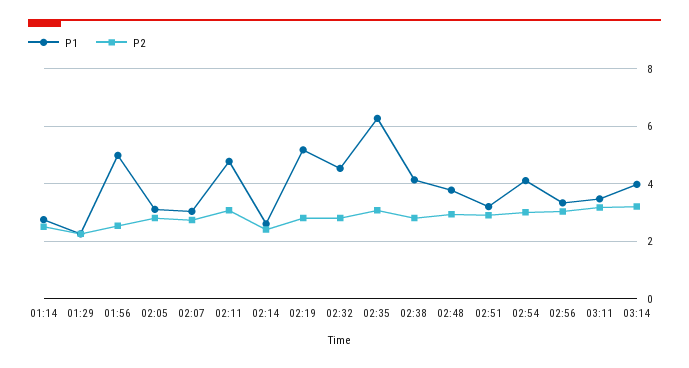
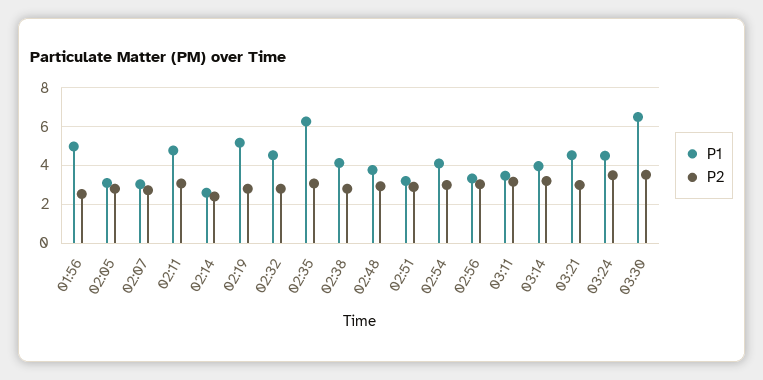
P1, 01:14: 2.75 -> none
P2, 01:14: 2.5 -> none
P1, 01:29: 2.25 -> none
P2, 01:29: 2.25 -> none
P1, 03:21: none -> 4.5
P2, 03:21: none -> 3
P1, 03:24: none -> 4.5
P2, 03:24: none -> 3.5
P1, 03:30: none -> 6.5
P2, 03:30: none -> 3.5

